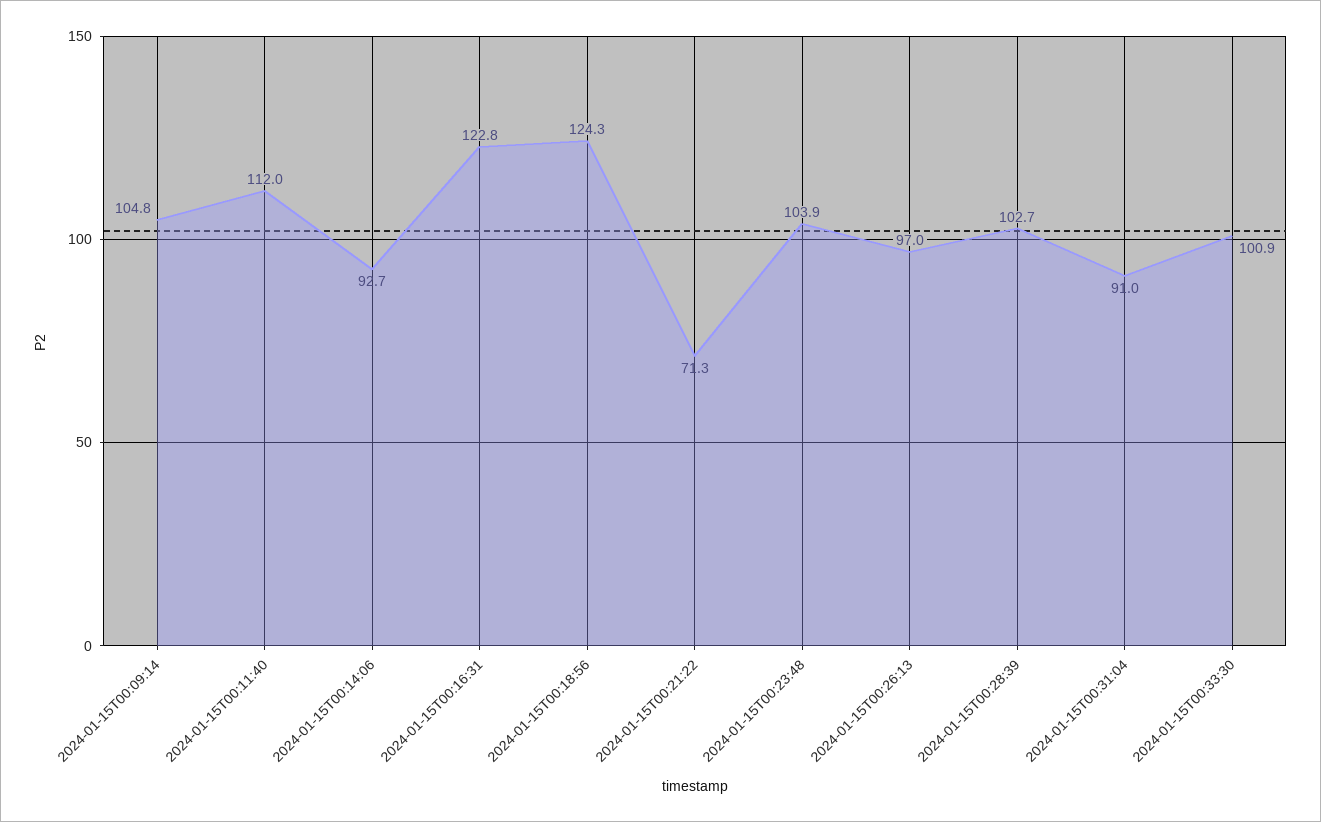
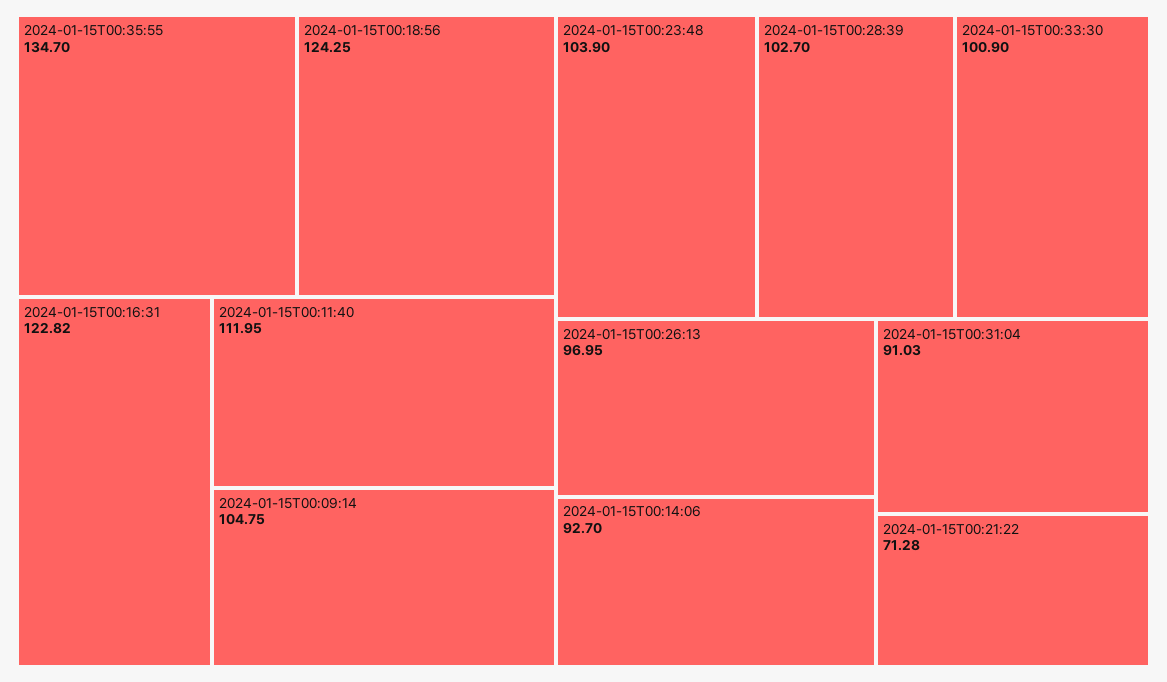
2024-01-15T00:35:55: none -> 134.7

